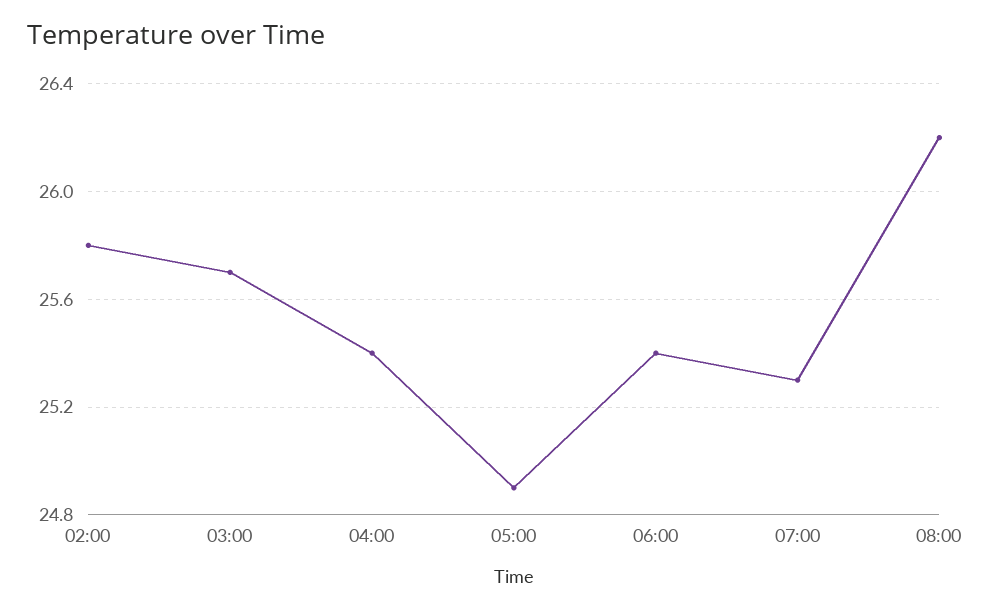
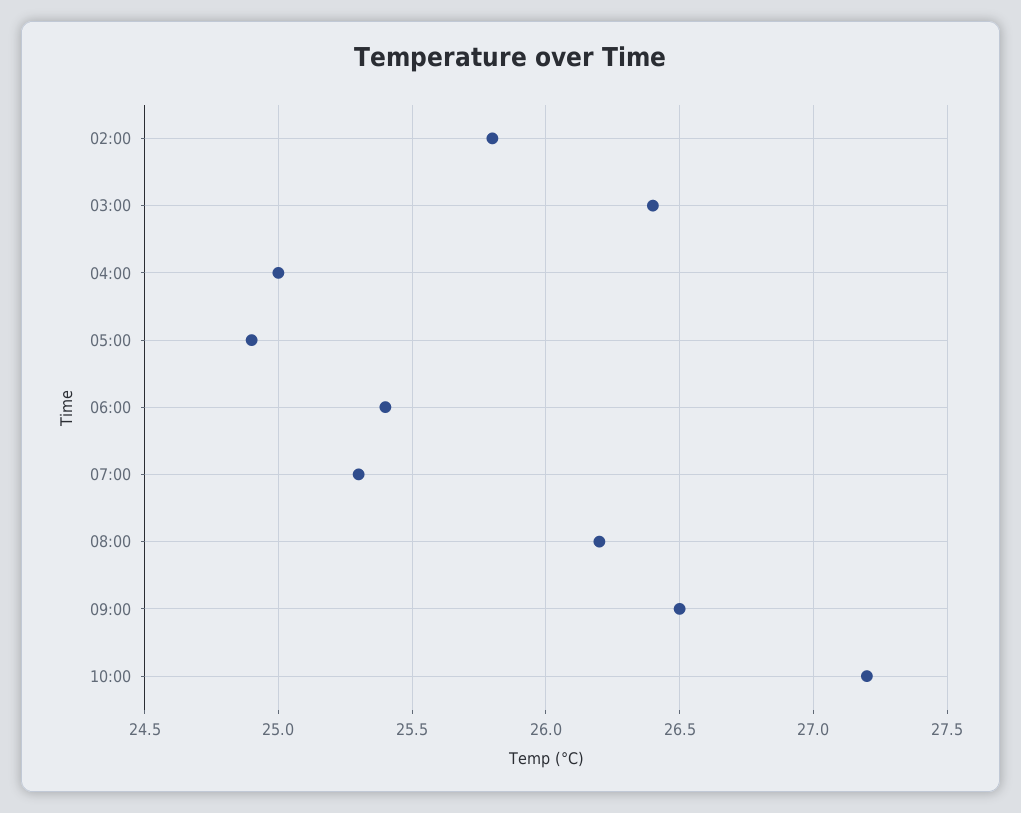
03:00: 25.7 -> 26.4
04:00: 25.4 -> 25
09:00: none -> 26.5
10:00: none -> 27.2

